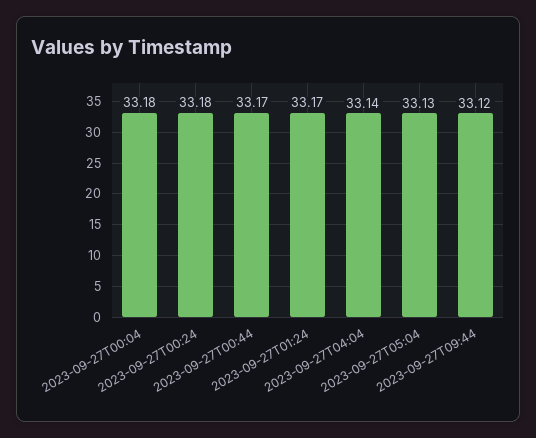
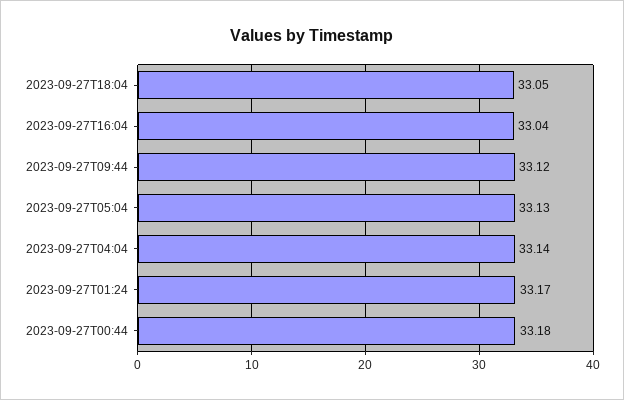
2023-09-27T00:04: 33.18 -> none
2023-09-27T00:24: 33.18 -> none
2023-09-27T00:44: 33.17 -> 33.18
2023-09-27T18:04: none -> 33.05
2023-09-27T16:04: none -> 33.04

